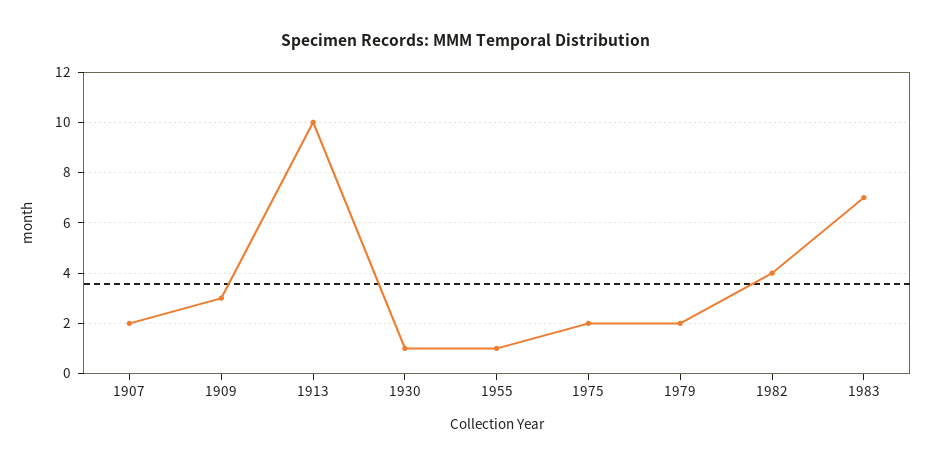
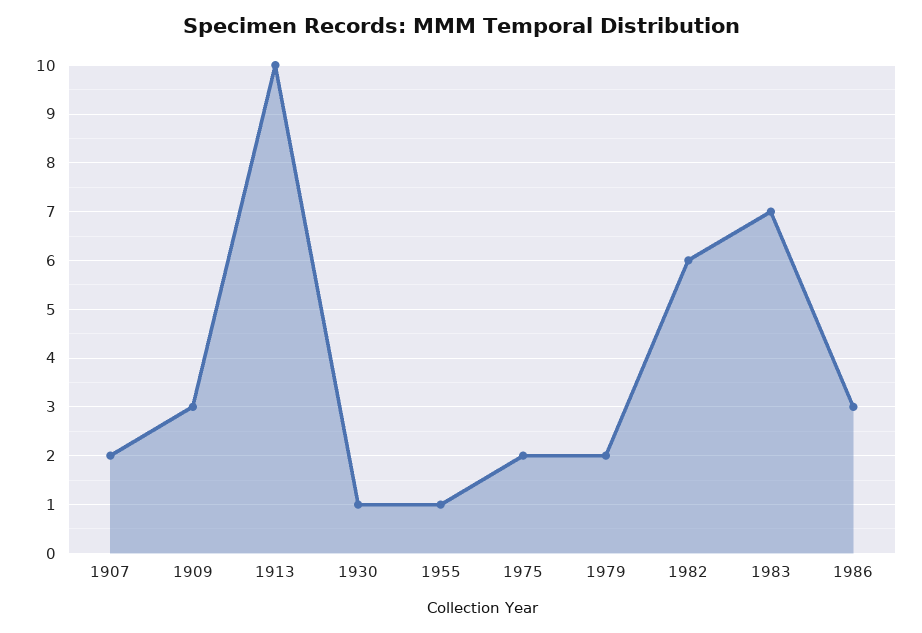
1982: 4 -> 6
1986: none -> 3

